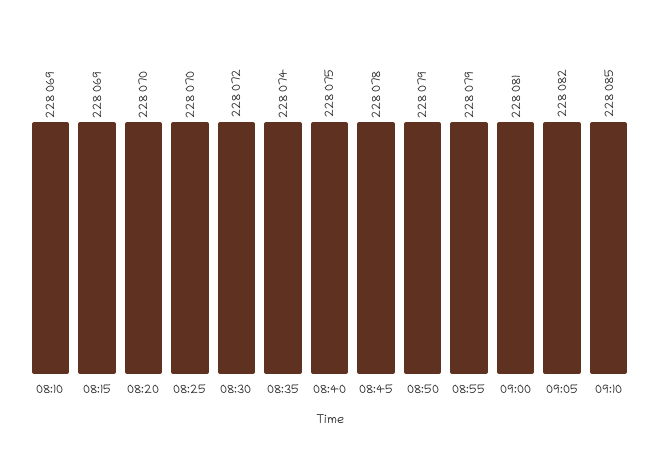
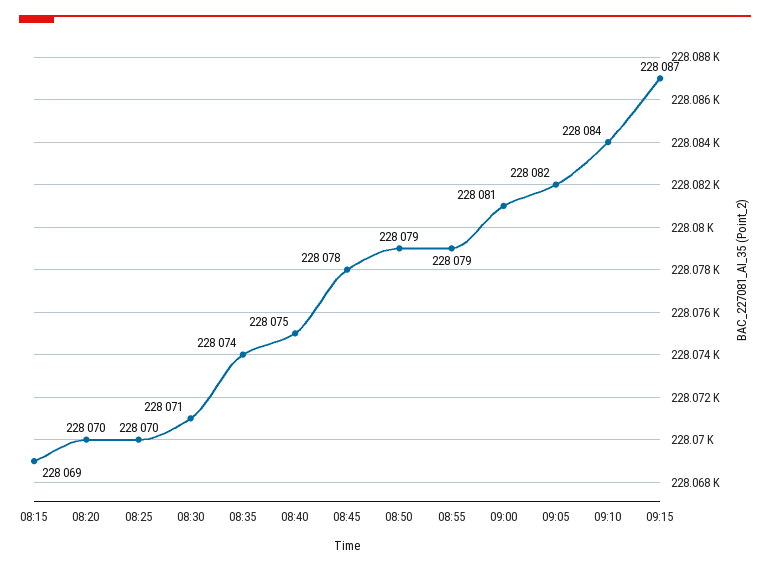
08:10: 228069 -> none
08:30: 228072 -> 228071
09:10: 228085 -> 228084
09:15: none -> 228087

